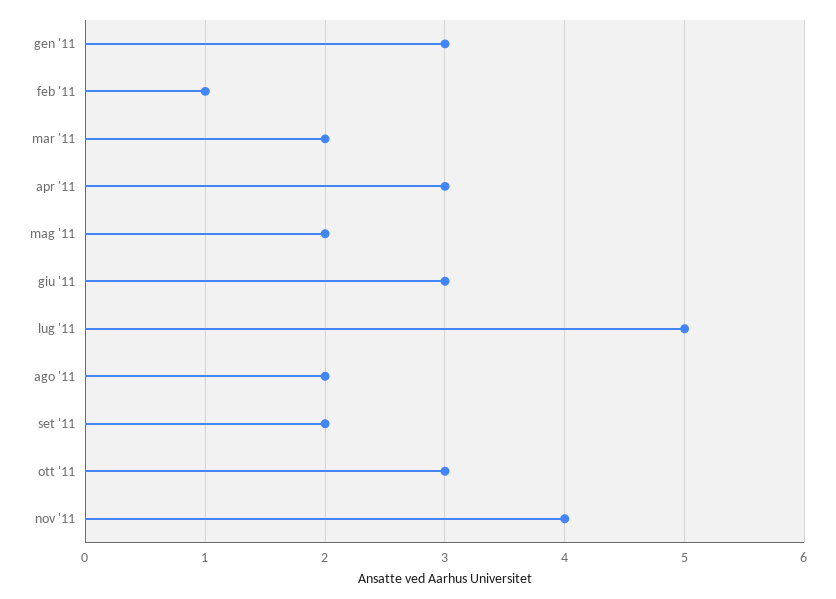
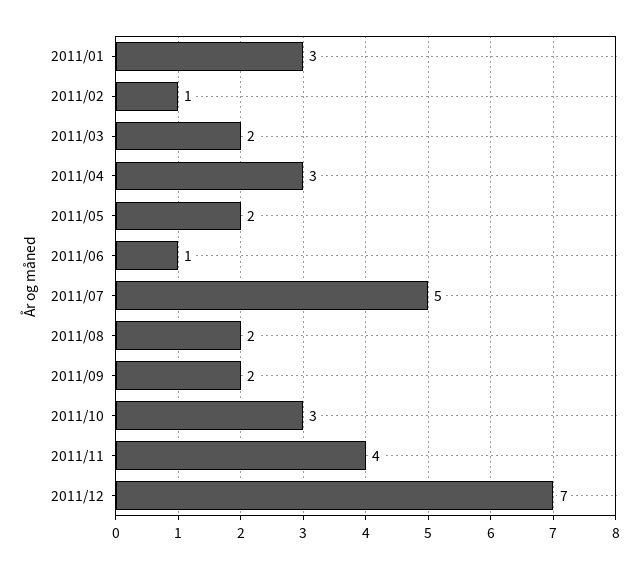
giu '11: 3 -> 1
2011/12: none -> 7

